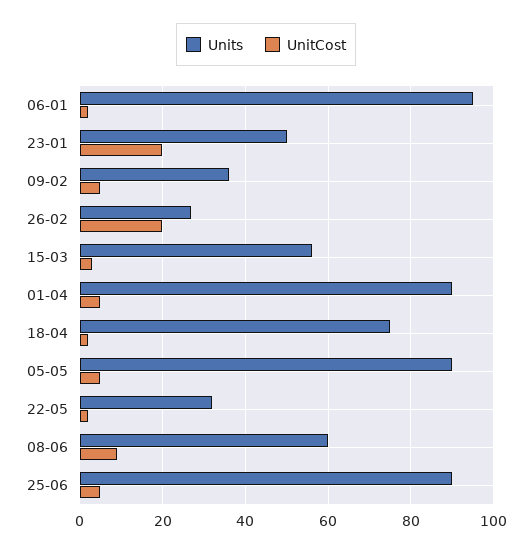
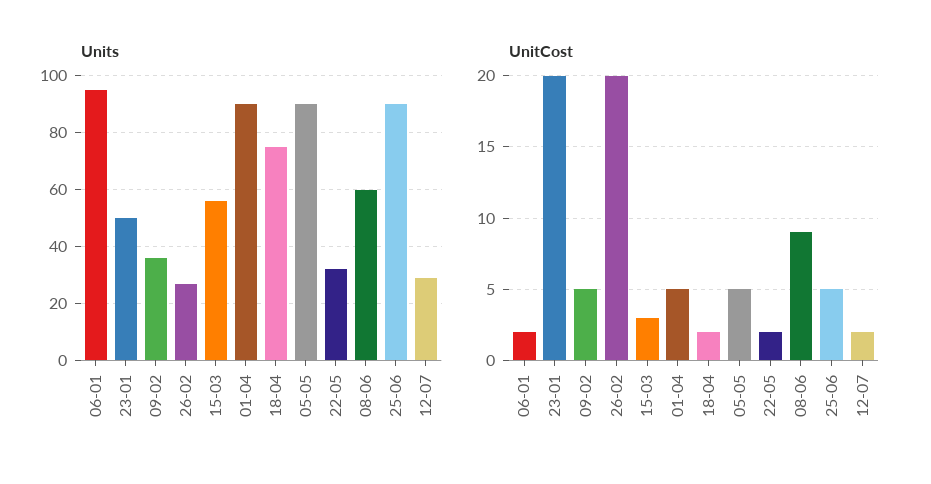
Units, 12-07: none -> 30
UnitCost, 12-07: none -> 2

